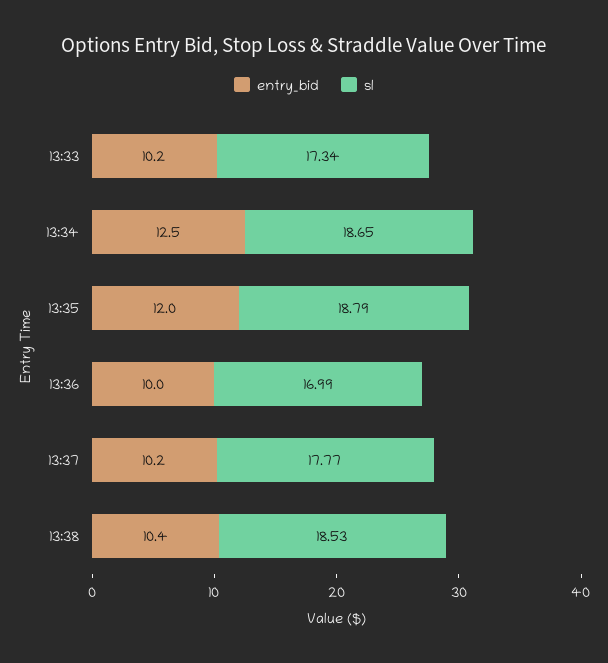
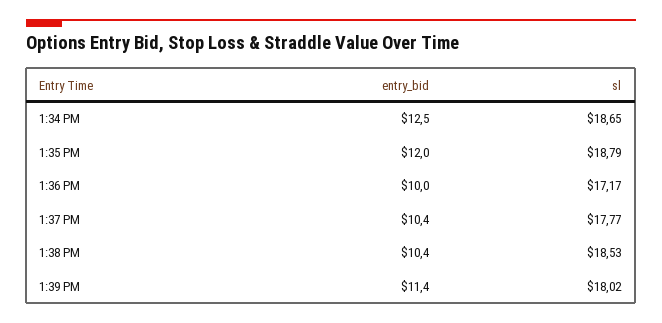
entry_bid, 13:33: 10.2 -> none
sl, 13:33: 17.34 -> none
sl, 13:36: 16.99 -> 17.17
entry_bid, 13:37: 10.2 -> 10.4
entry_bid, 1:39 PM: none -> 11.4
sl, 1:39 PM: none -> 18.02

